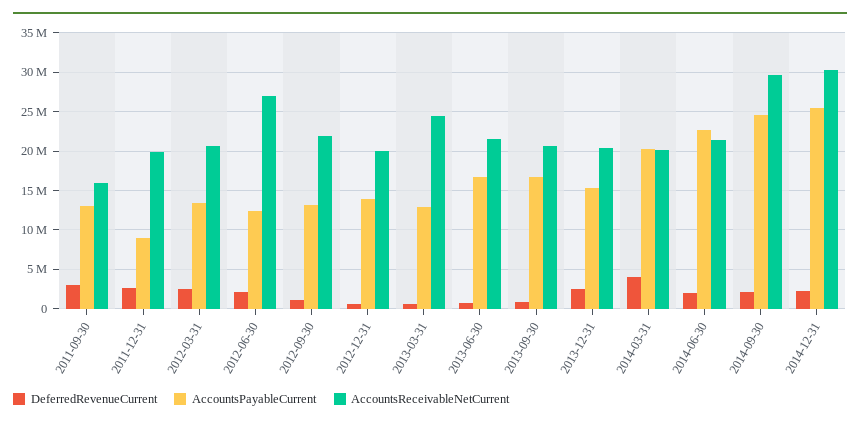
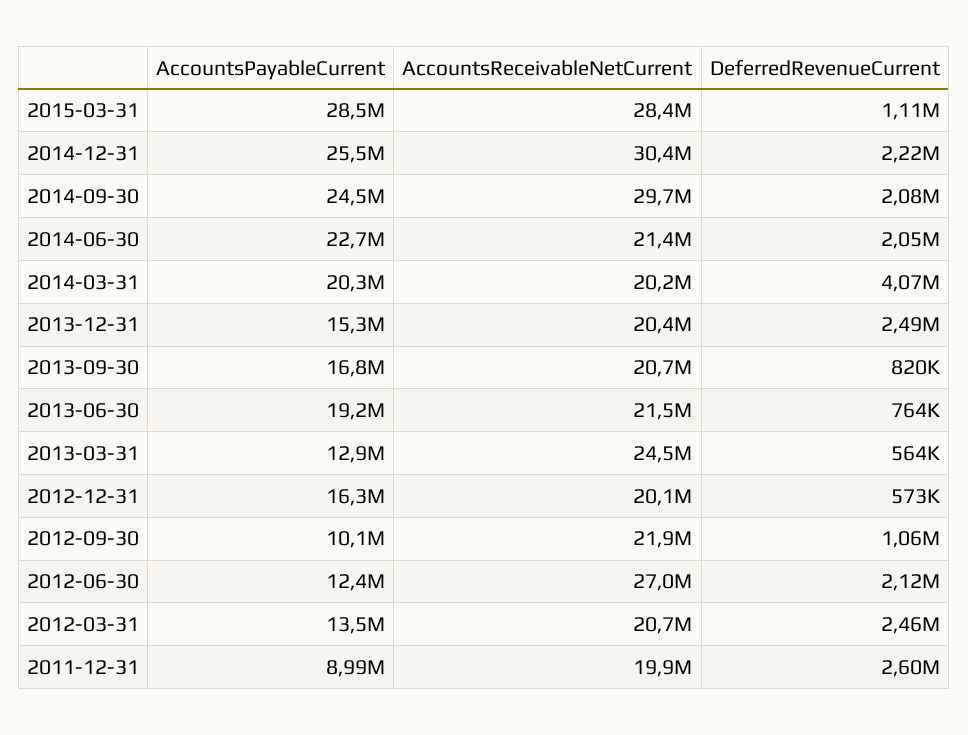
DeferredRevenueCurrent, 2011-09-30: 3000000 -> none
AccountsPayableCurrent, 2011-09-30: 13000000 -> none
AccountsReceivableNetCurrent, 2011-09-30: 16000000 -> none
AccountsPayableCurrent, 2012-09-30: 13000000 -> 10100000
AccountsPayableCurrent, 2012-12-31: 14000000 -> 16300000
AccountsPayableCurrent, 2013-06-30: 17000000 -> 19200000
AccountsPayableCurrent, 2015-03-31: none -> 28500000
AccountsReceivableNetCurrent, 2015-03-31: none -> 28400000
DeferredRevenueCurrent, 2015-03-31: none -> 1110000

